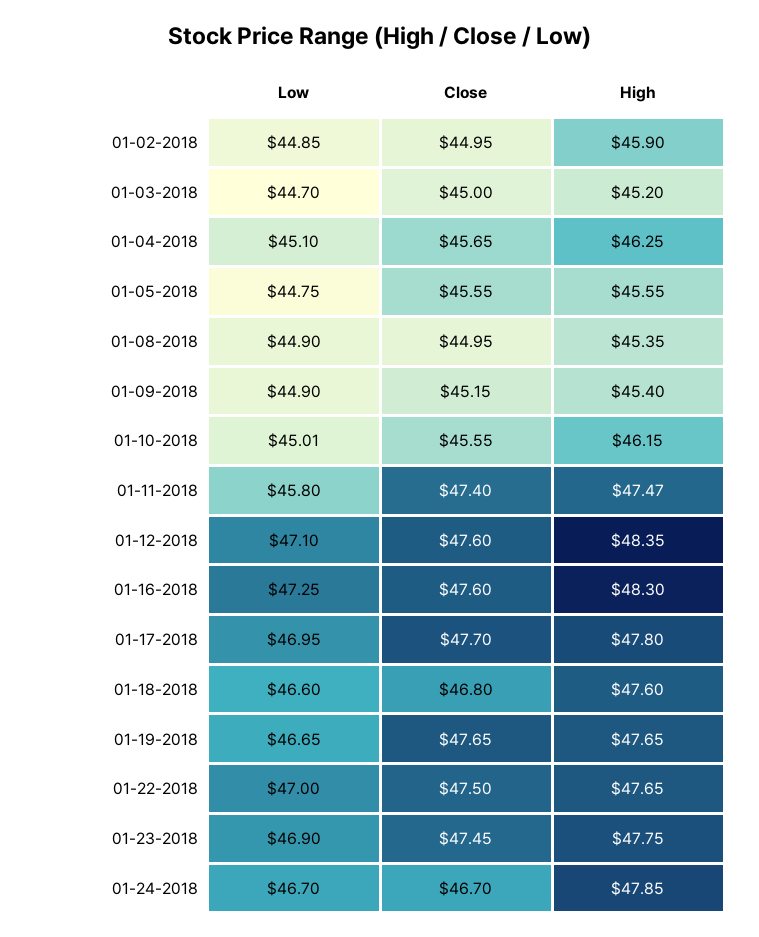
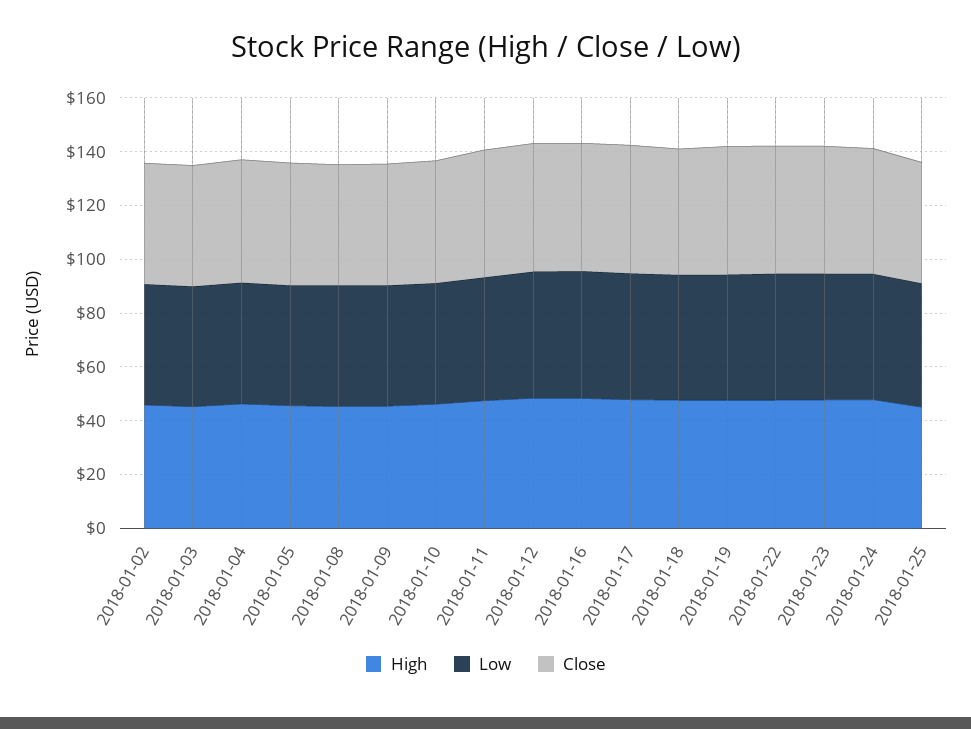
High, 2018-01-25: none -> 45
Low, 2018-01-25: none -> 45
Close, 2018-01-25: none -> 45

